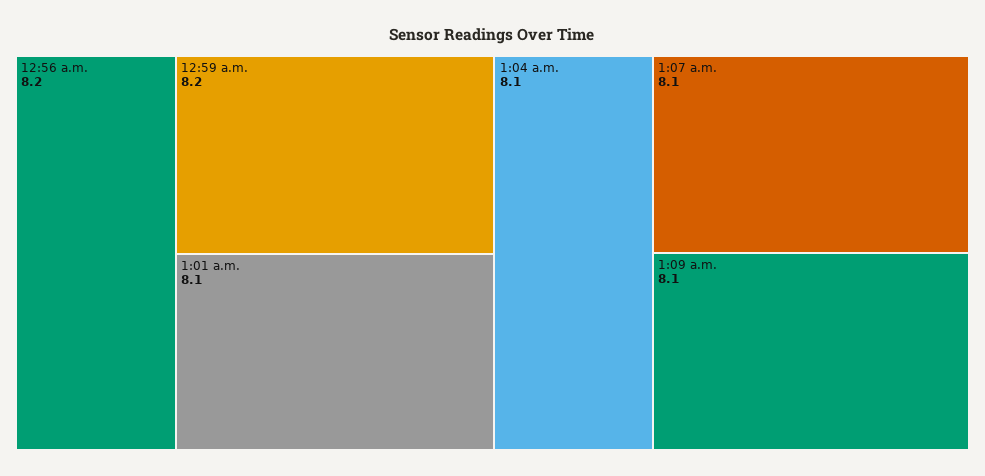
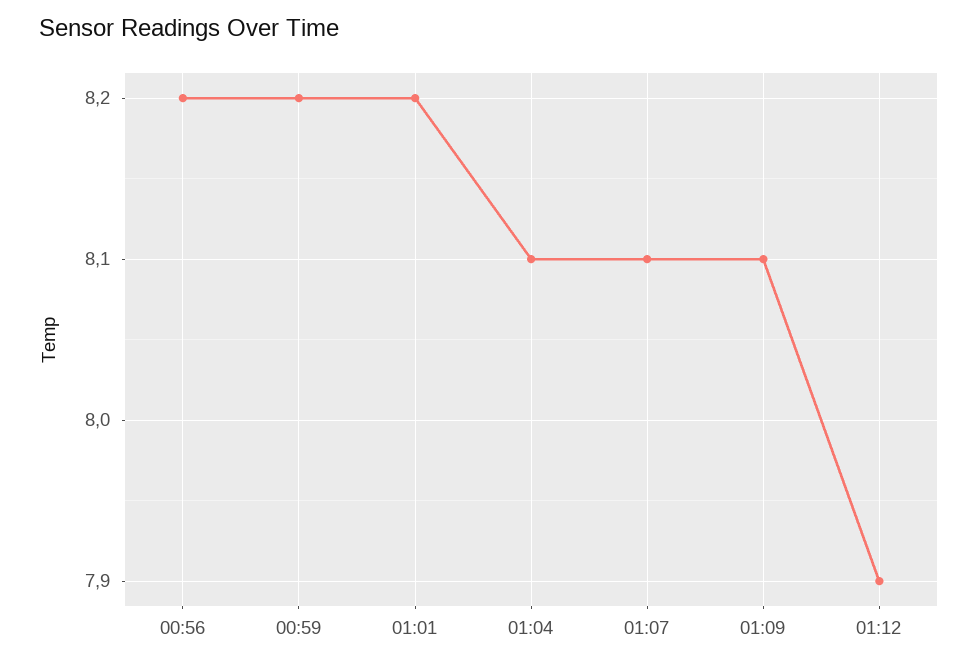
1:01 a.m.: 8.1 -> 8.2
01:12: none -> 7.9

